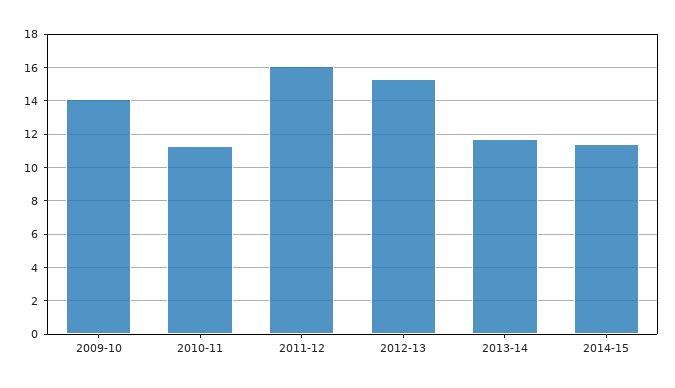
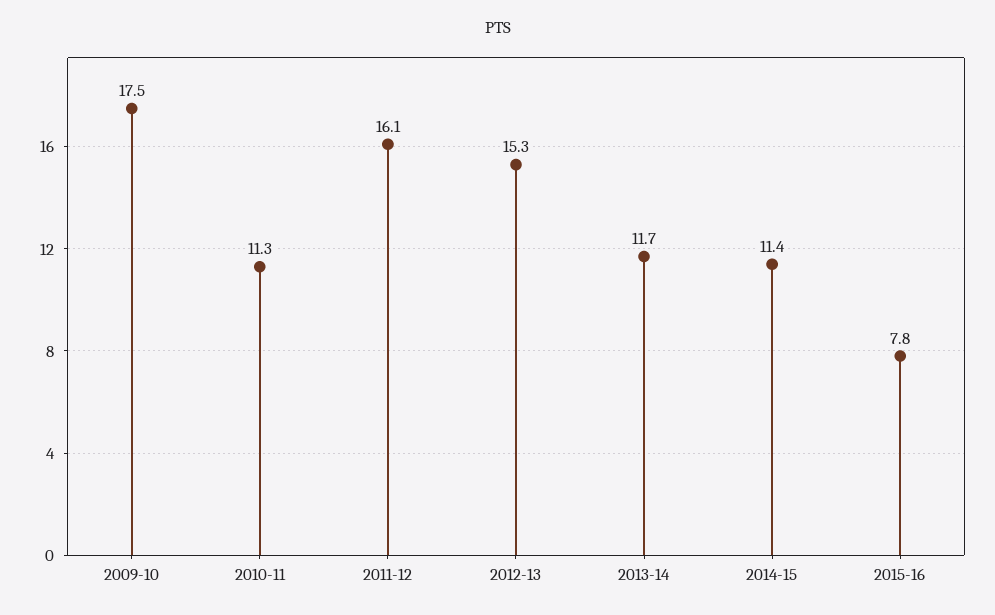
2009-10: 14 -> 17.5
2015-16: none -> 7.8

